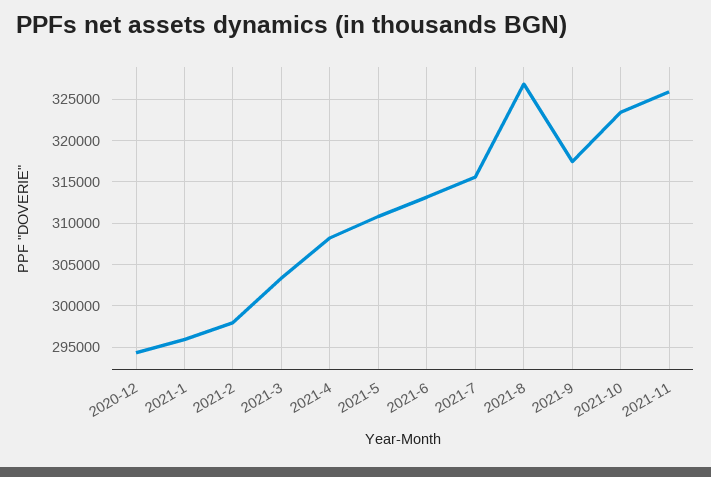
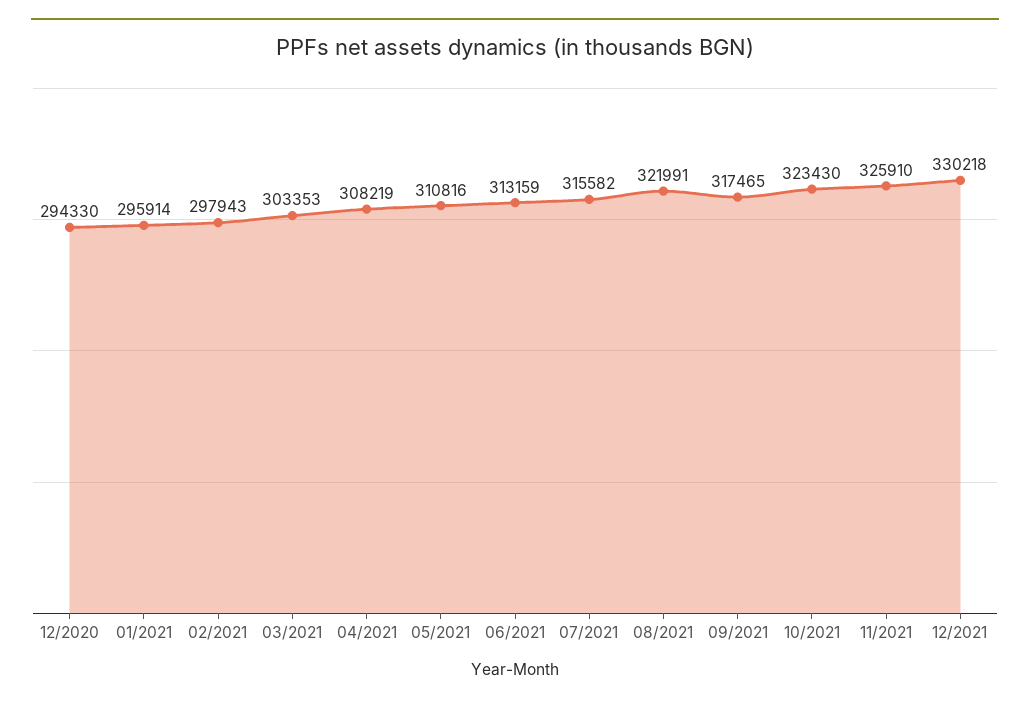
2021-8: 327000 -> 321991
12/2021: none -> 330218

